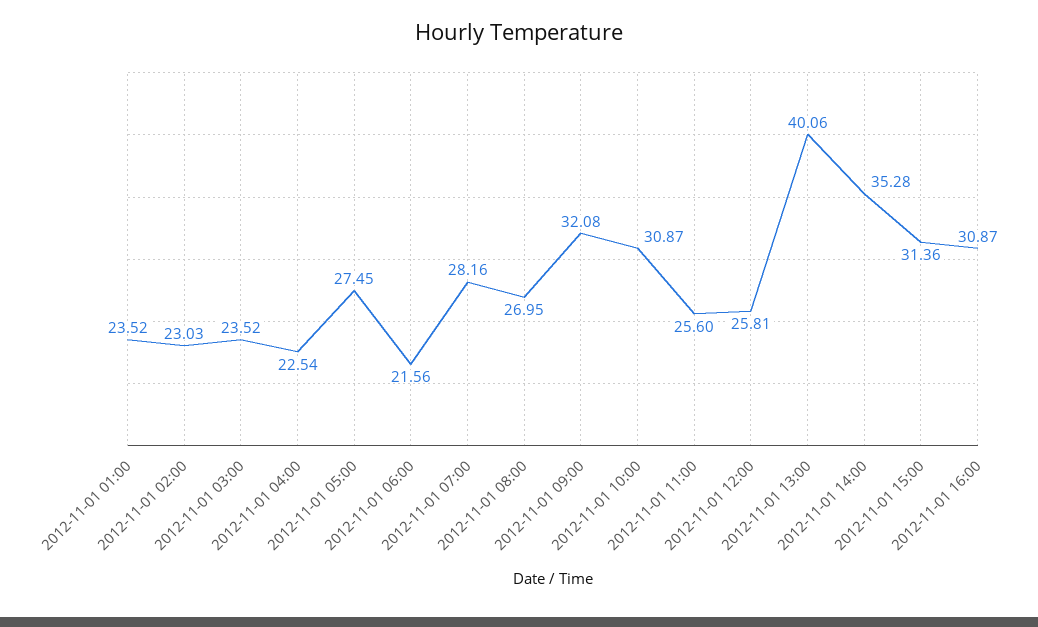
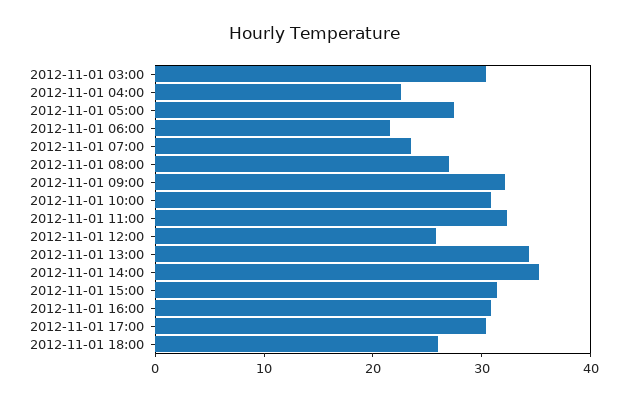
2012-11-01 01:00: 23.52 -> none
2012-11-01 02:00: 23.03 -> none
2012-11-01 03:00: 23.52 -> 30
2012-11-01 07:00: 28.16 -> 24
2012-11-01 11:00: 25.6 -> 32
2012-11-01 13:00: 40.06 -> 34
2012-11-01 17:00: none -> 30
2012-11-01 18:00: none -> 26

